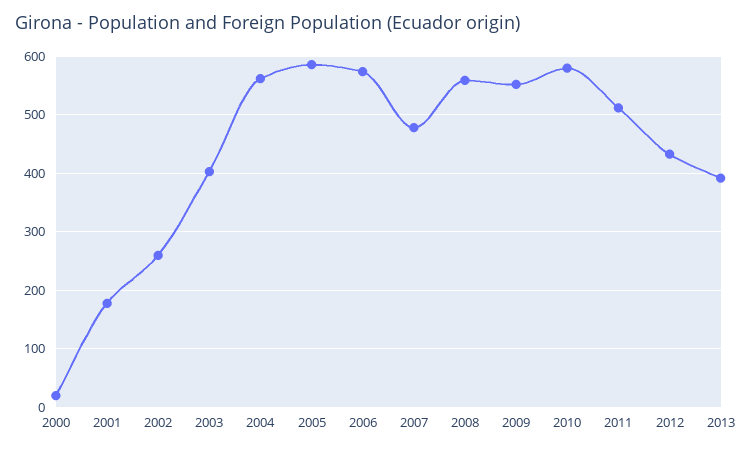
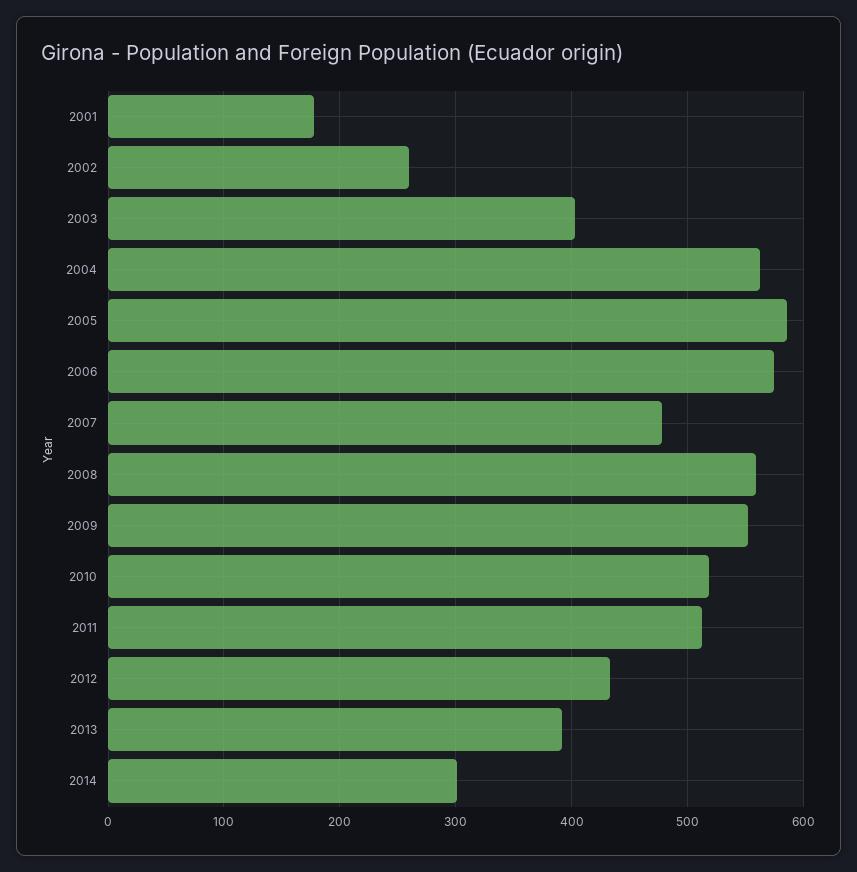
2000: 20 -> none
2010: 580 -> 520
2014: none -> 300

